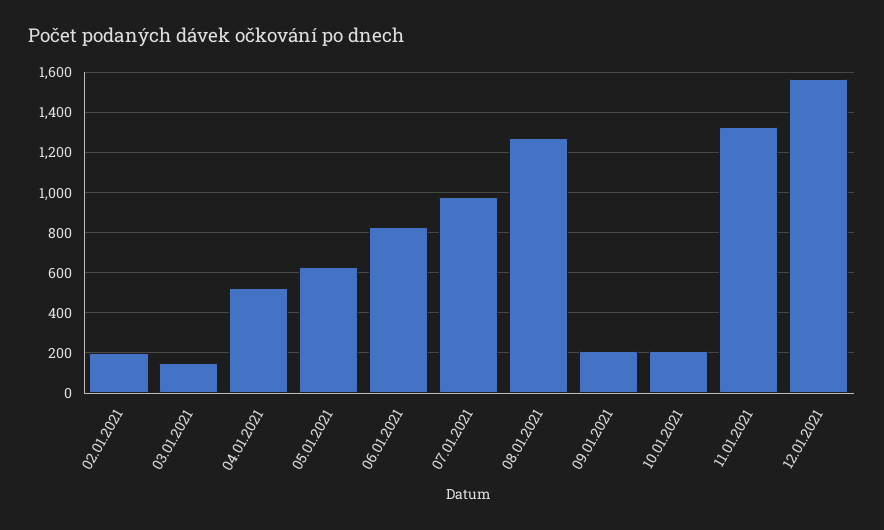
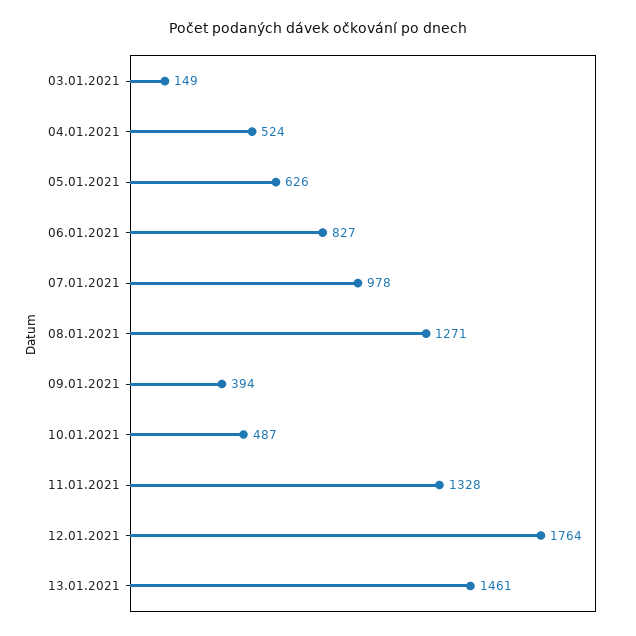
02.01.2021: 200 -> none
09.01.2021: 200 -> 394
10.01.2021: 200 -> 487
12.01.2021: 1550 -> 1764
13.01.2021: none -> 1461

